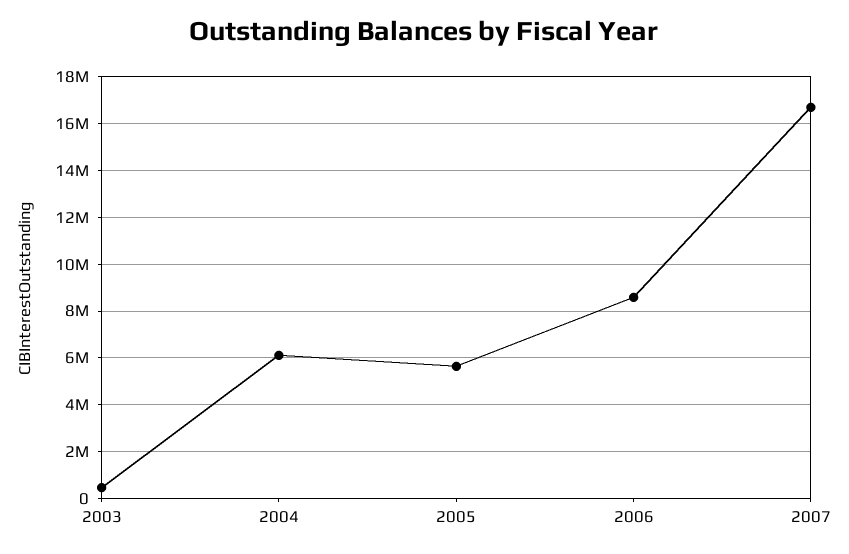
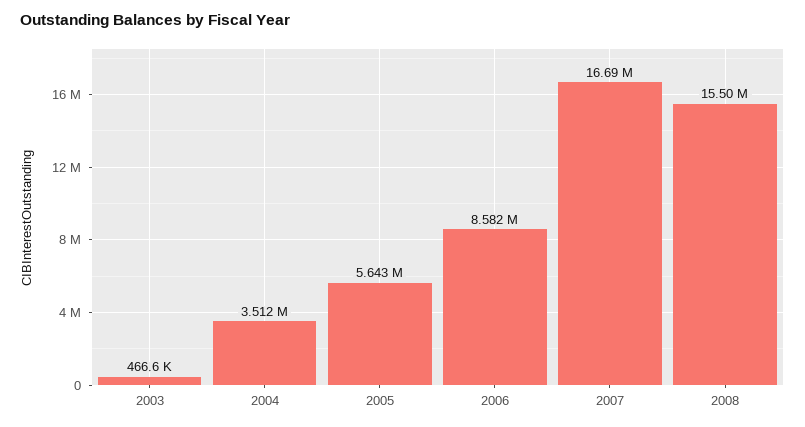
2004: 6000000 -> 3512000
2008: none -> 15500000

